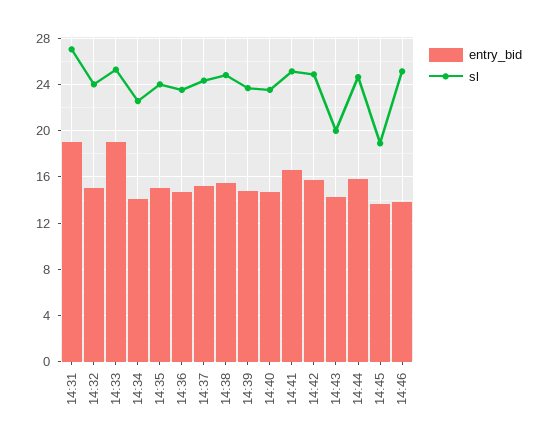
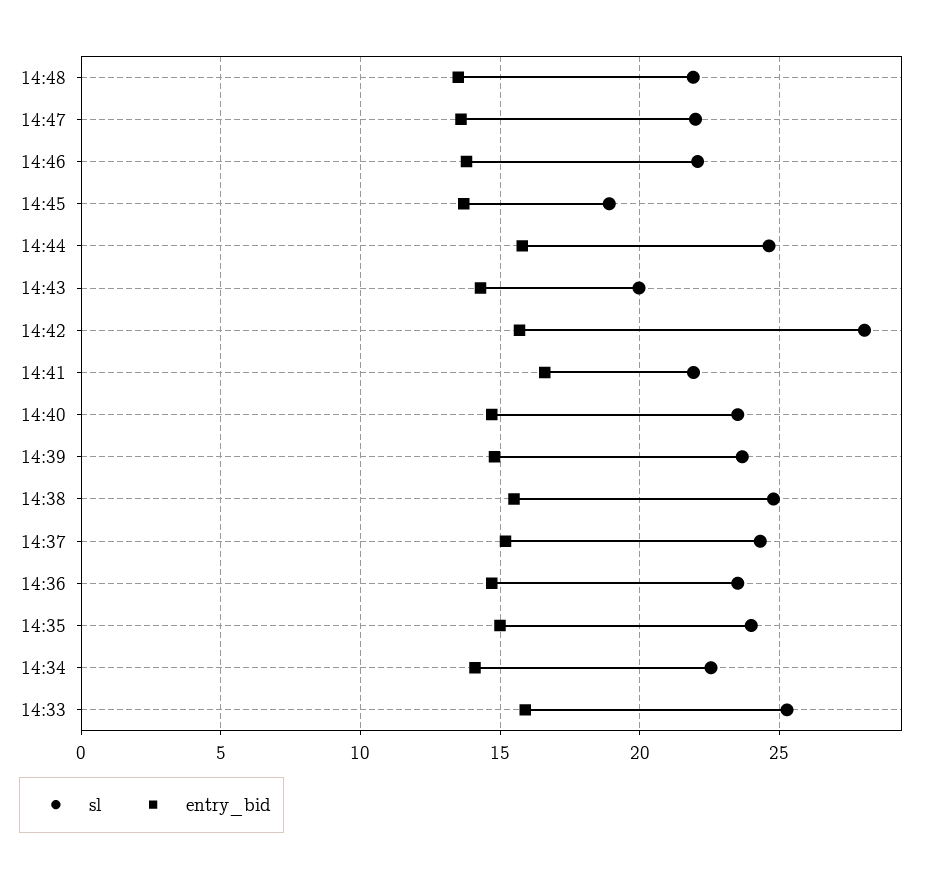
entry_bid, 14:31: 19 -> none
sl, 14:31: 27 -> none
entry_bid, 14:32: 15 -> none
sl, 14:32: 24 -> none
entry_bid, 14:33: 19 -> 16
sl, 14:41: 25 -> 22
sl, 14:42: 25 -> 28
sl, 14:46: 25 -> 22
sl, 14:48: none -> 22
entry_bid, 14:48: none -> 13.5
sl, 14:47: none -> 22
entry_bid, 14:47: none -> 13.5

